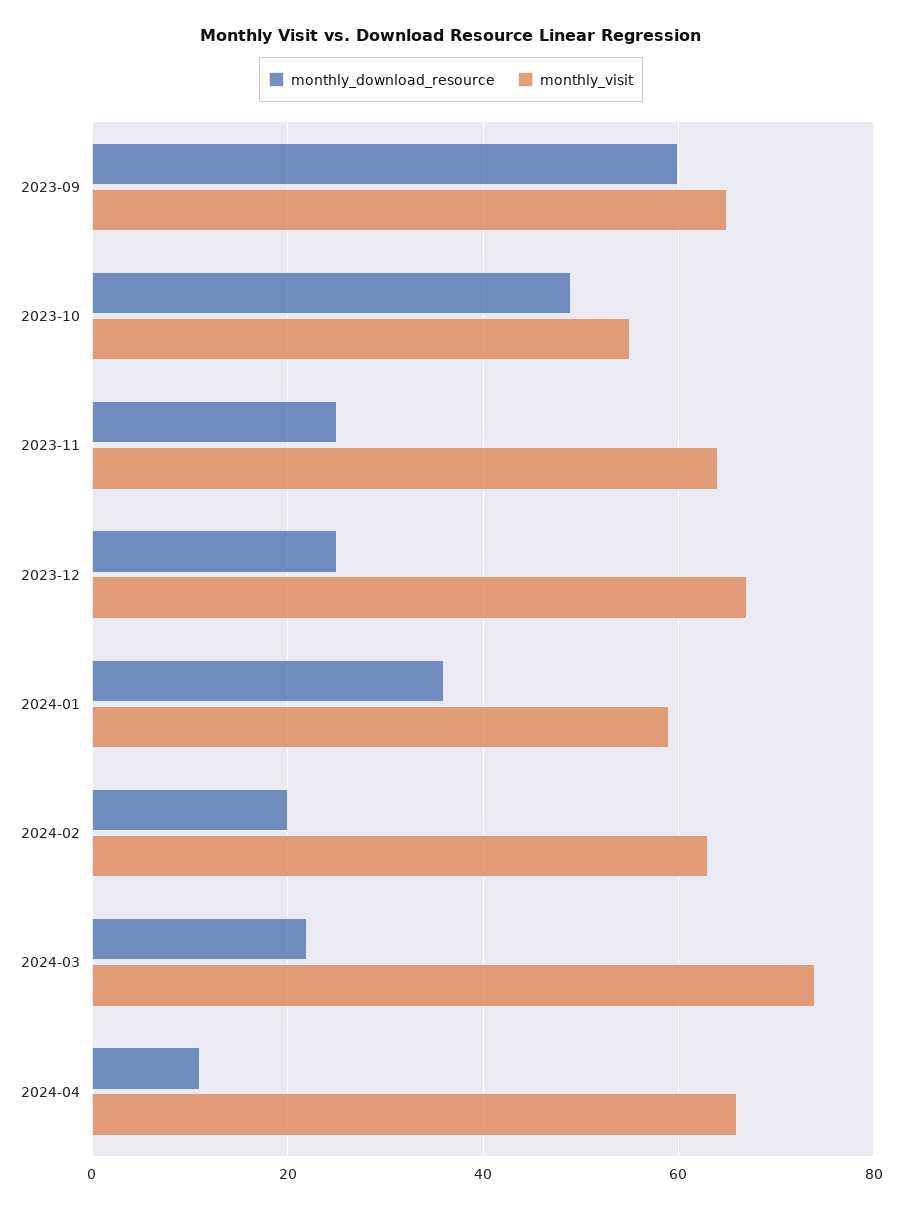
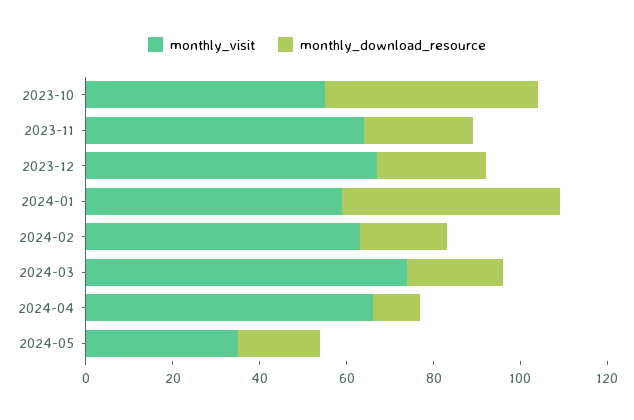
monthly_download_resource, 2023-09: 60 -> none
monthly_visit, 2023-09: 65 -> none
monthly_download_resource, 2024-01: 35 -> 50
monthly_visit, 2024-05: none -> 35
monthly_download_resource, 2024-05: none -> 20

